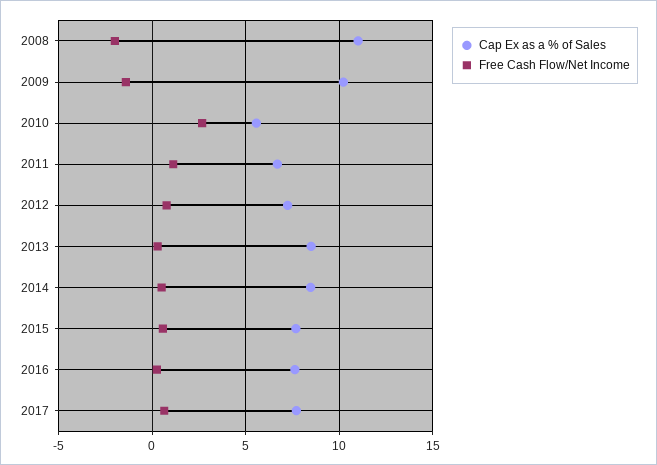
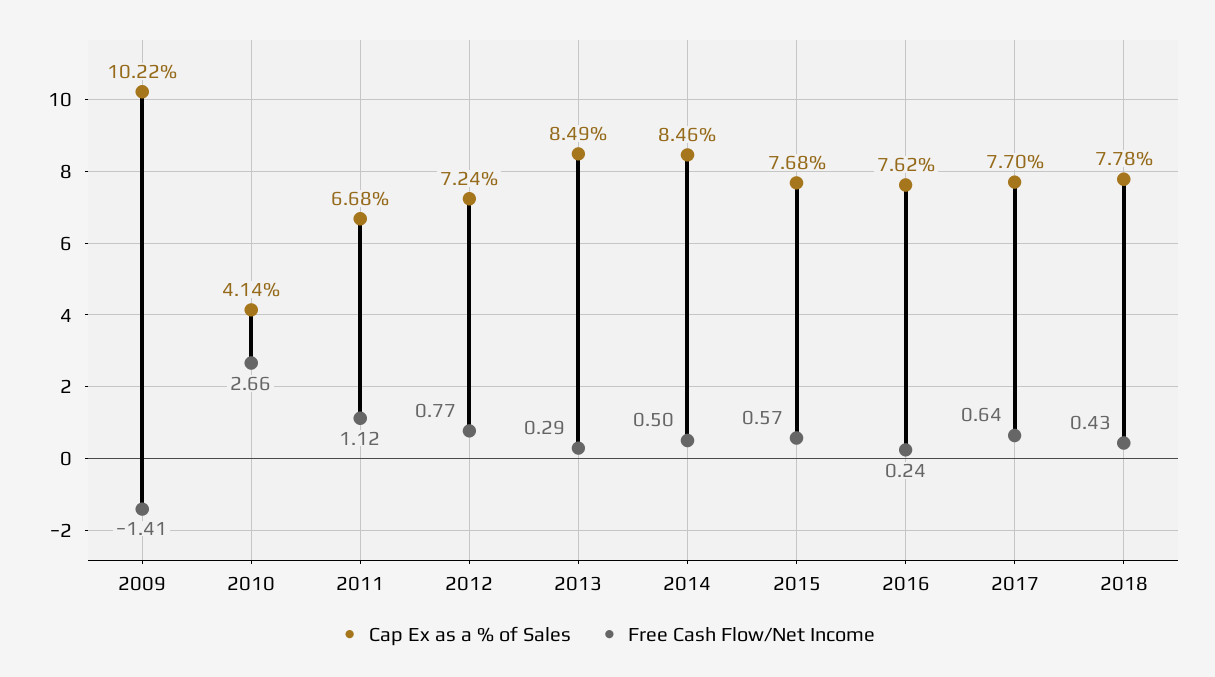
Cap Ex as a % of Sales, 2008: 11 -> none
Free Cash Flow/Net Income, 2008: -2 -> none
Cap Ex as a % of Sales, 2010: 5.5 -> 4.14
Cap Ex as a % of Sales, 2018: none -> 7.78
Free Cash Flow/Net Income, 2018: none -> 0.43

